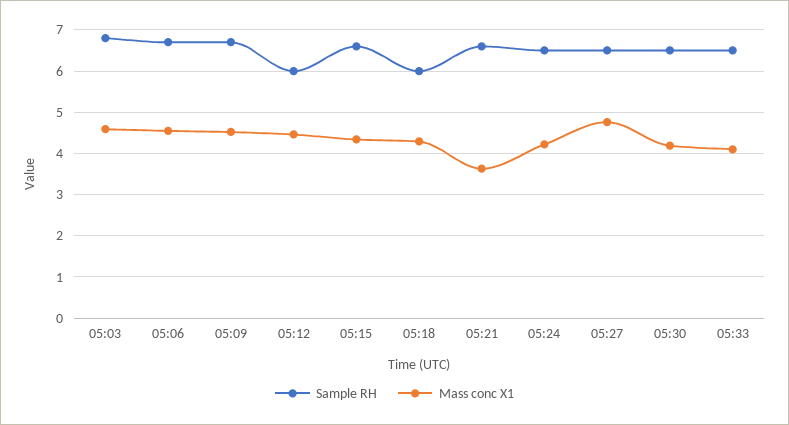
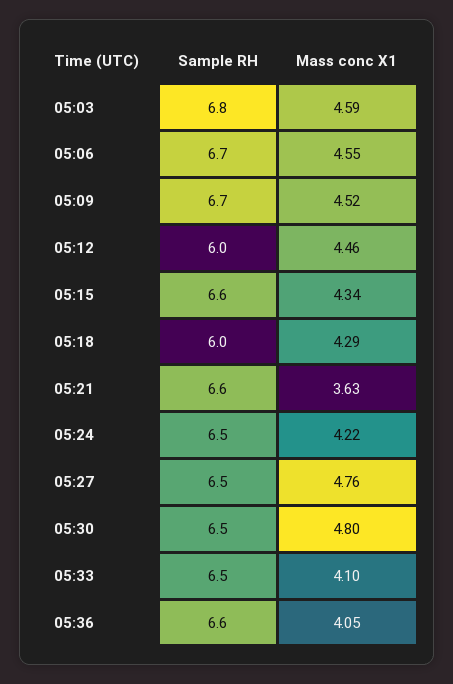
Mass conc X1, 05:30: 4.2 -> 4.8
Sample RH, 05:36: none -> 6.6
Mass conc X1, 05:36: none -> 4.05

